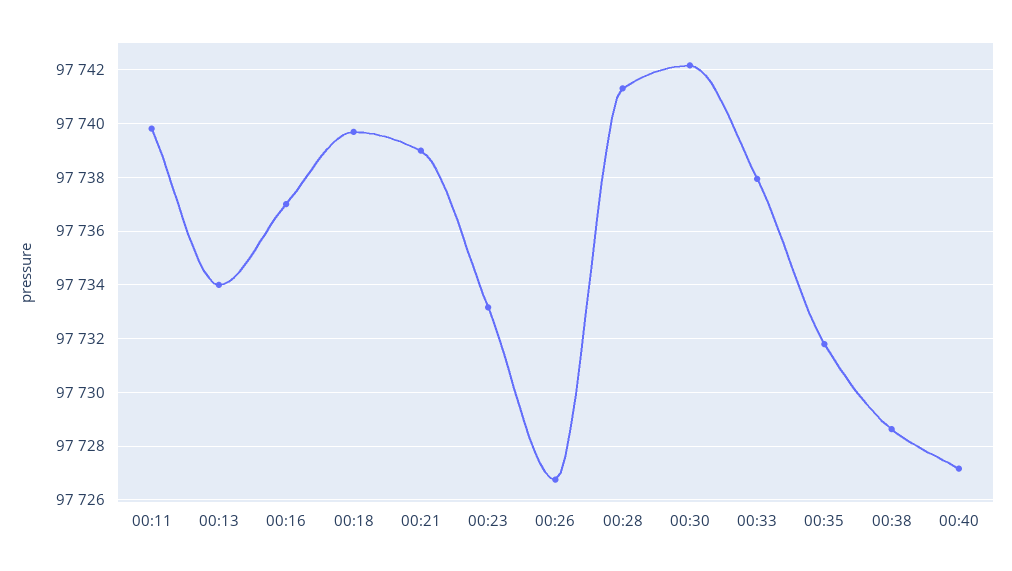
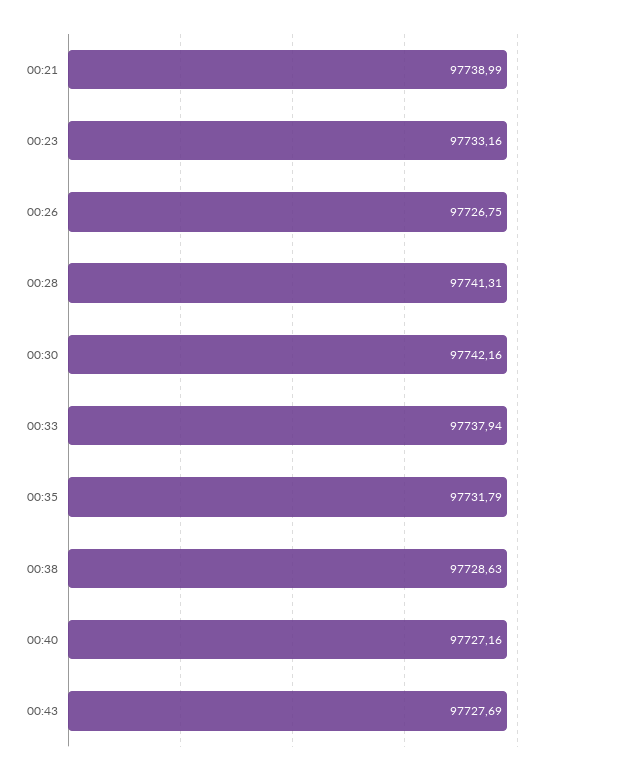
00:11: 97739.75 -> none
00:13: 97734 -> none
00:16: 97737 -> none
00:18: 97739.75 -> none
00:43: none -> 97727.69

